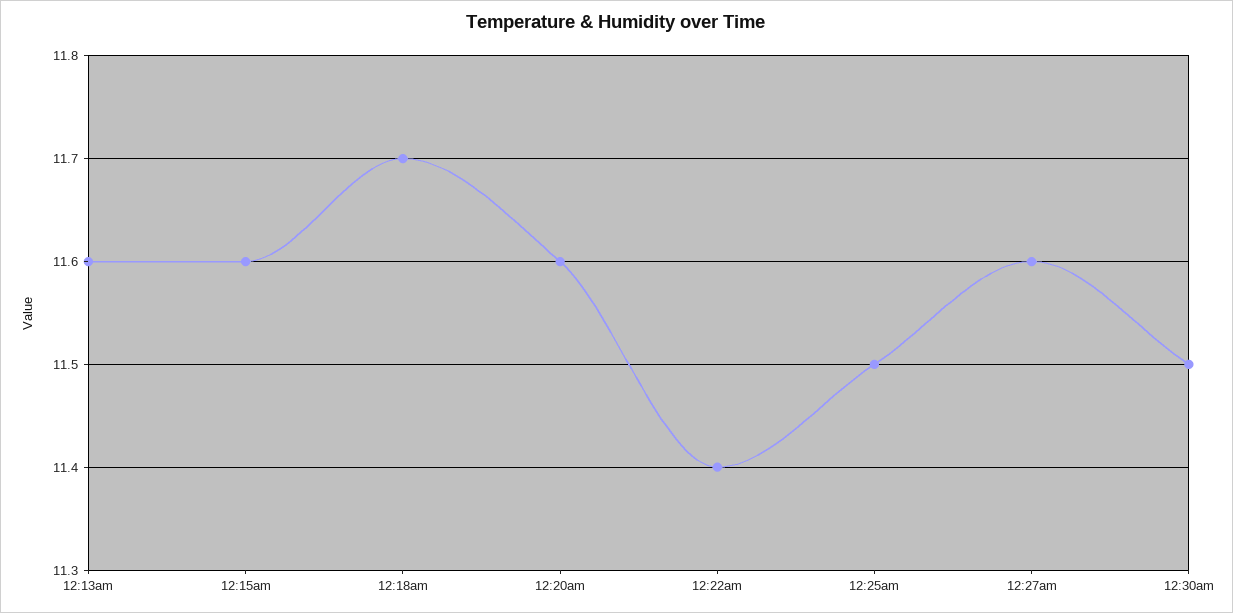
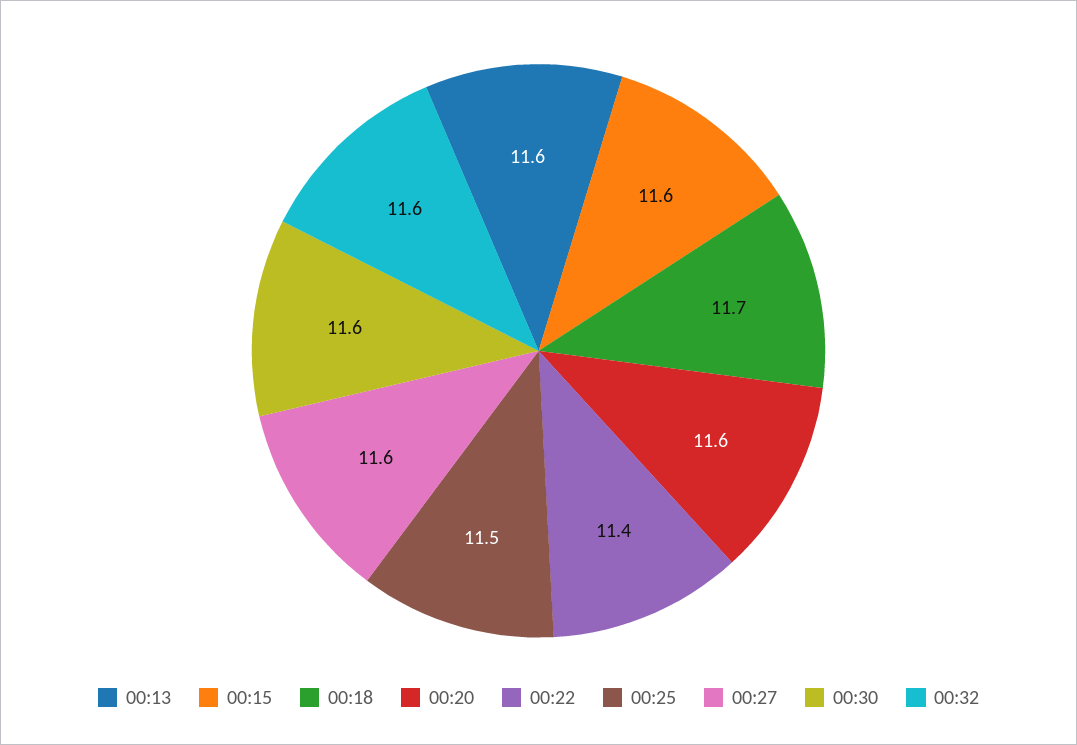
12:30am: 11.5 -> 11.6
00:32: none -> 11.6

